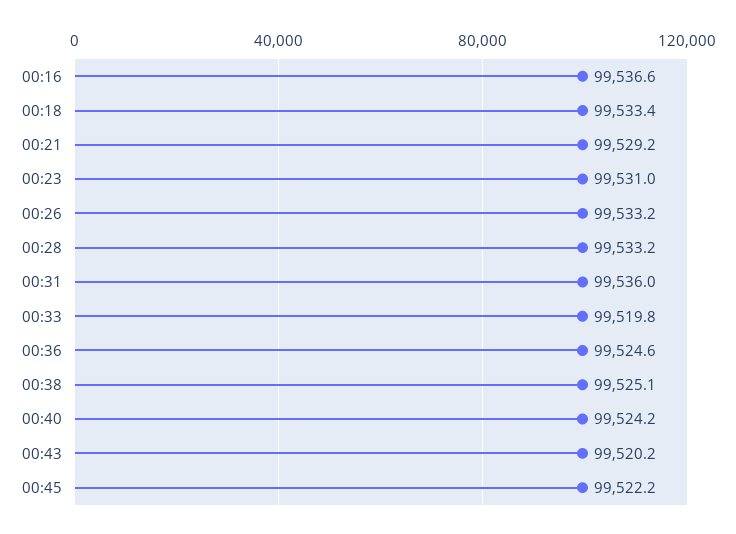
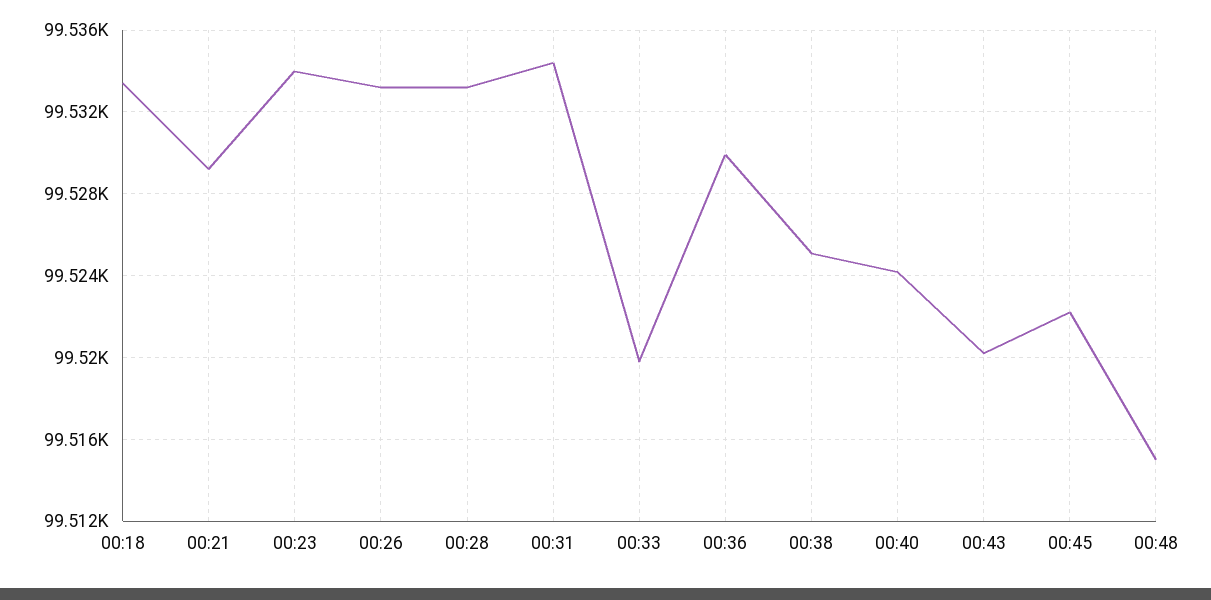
00:16: 99536.6 -> none
00:23: 99531 -> 99534
00:31: 99536 -> 99534.5
00:36: 99524.6 -> 99530
00:48: none -> 99515

